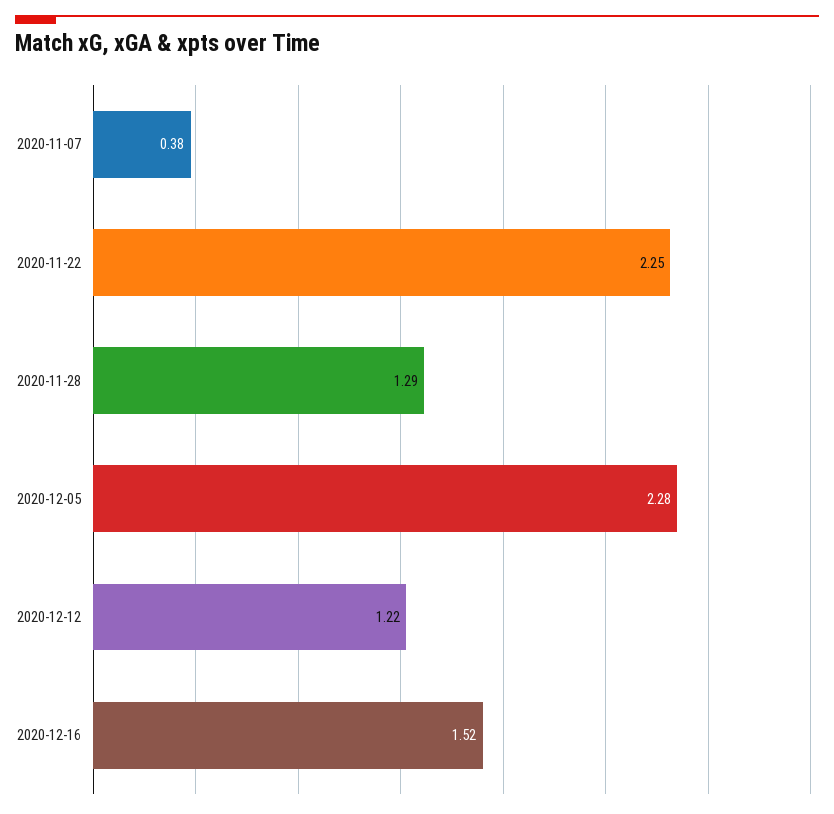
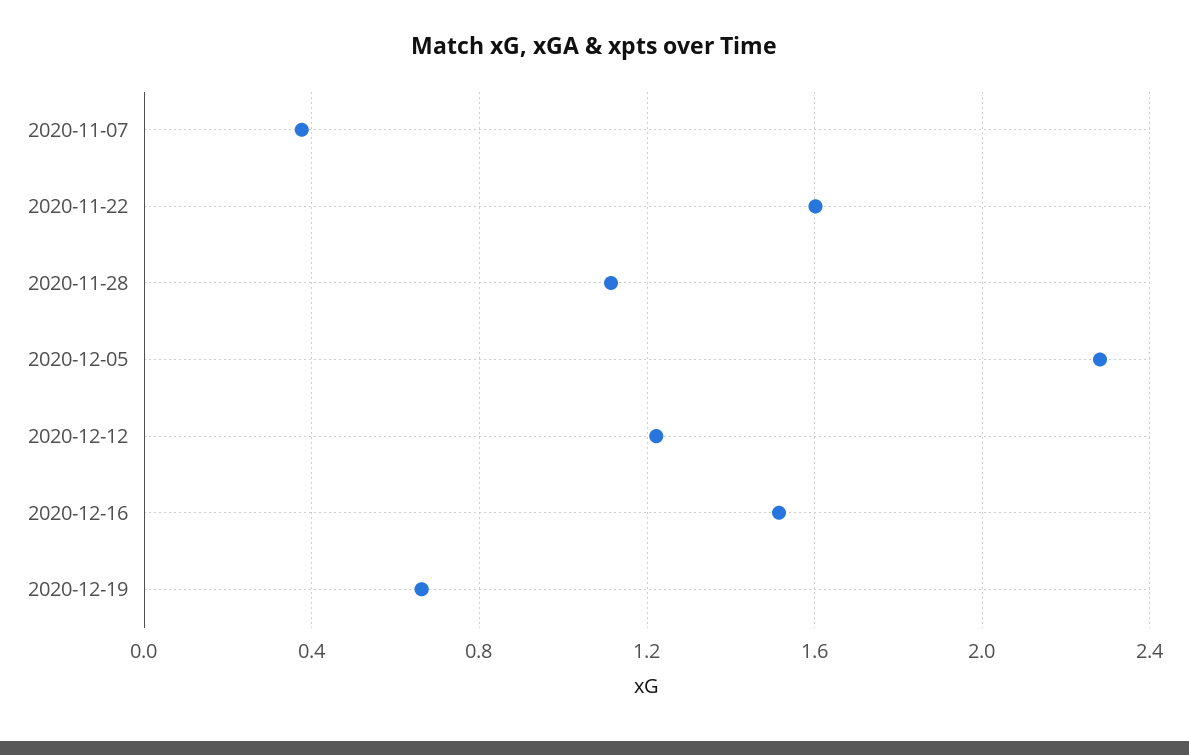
2020-11-22: 2.25 -> 1.6
2020-11-28: 1.29 -> 1.1
2020-12-19: none -> 0.65

